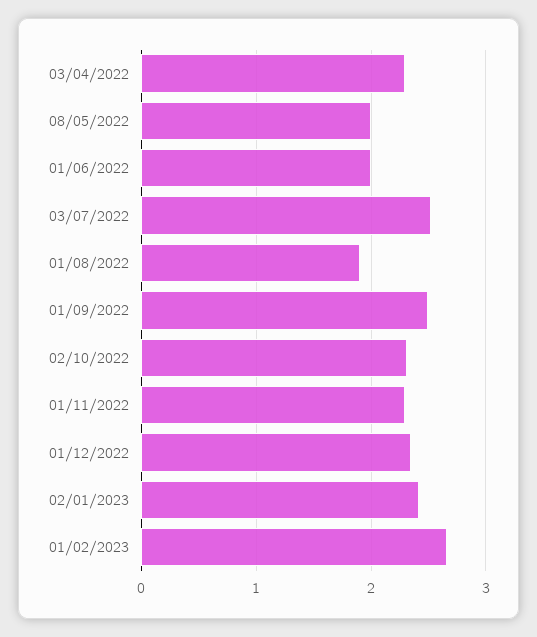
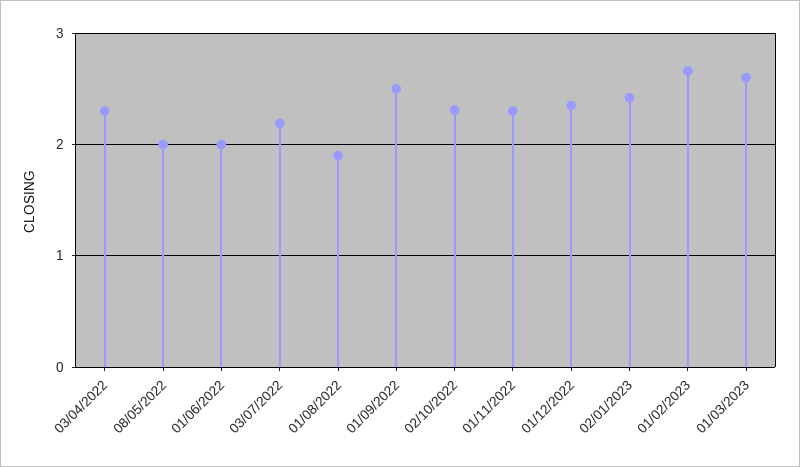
03/07/2022: 2.5 -> 2.2
01/03/2023: none -> 2.6

